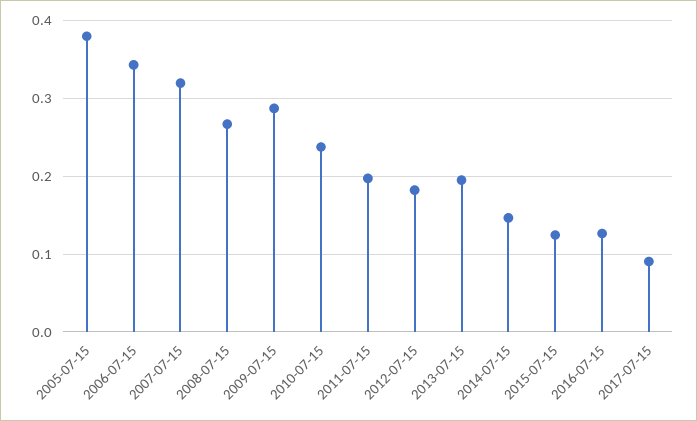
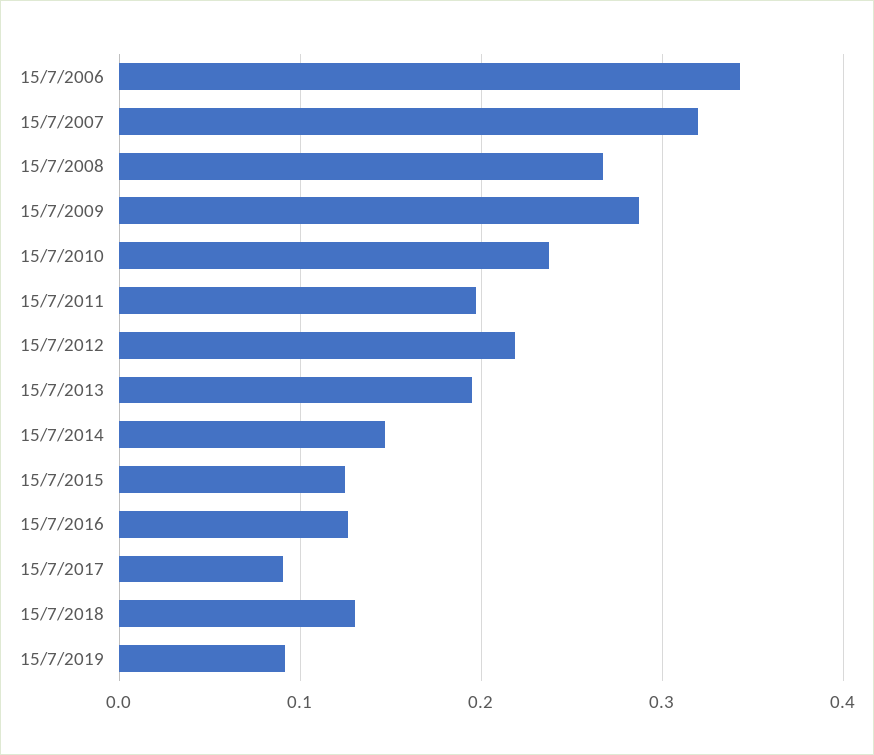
2005-07-15: 0.38 -> none
2012-07-15: 0.18 -> 0.22
15/7/2018: none -> 0.13
15/7/2019: none -> 0.09

